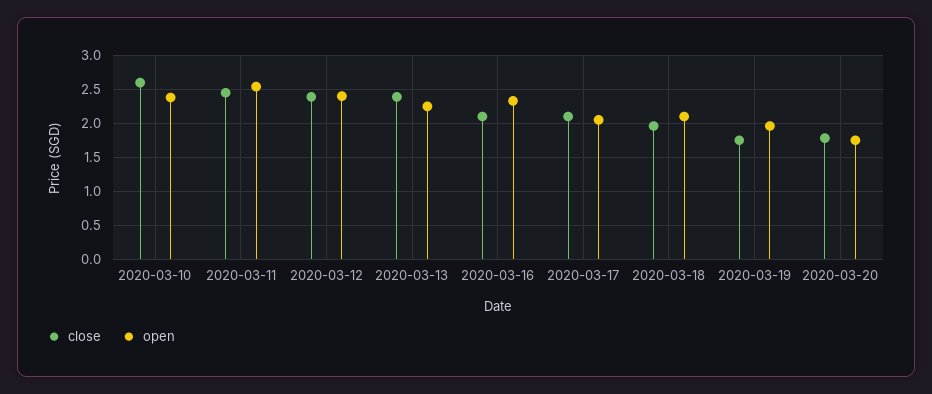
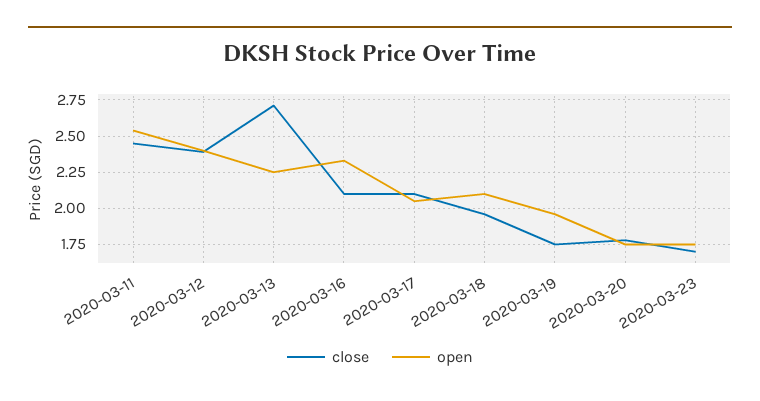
close, 2020-03-10: 2.6 -> none
open, 2020-03-10: 2.4 -> none
close, 2020-03-13: 2.4 -> 2.7
close, 2020-03-23: none -> 1.7
open, 2020-03-23: none -> 1.75

